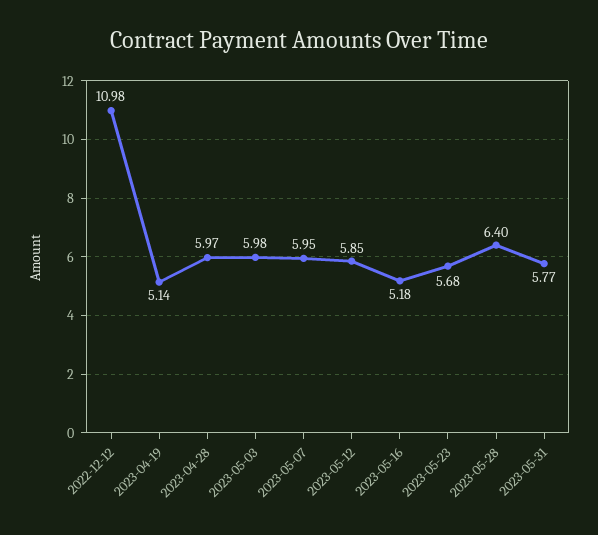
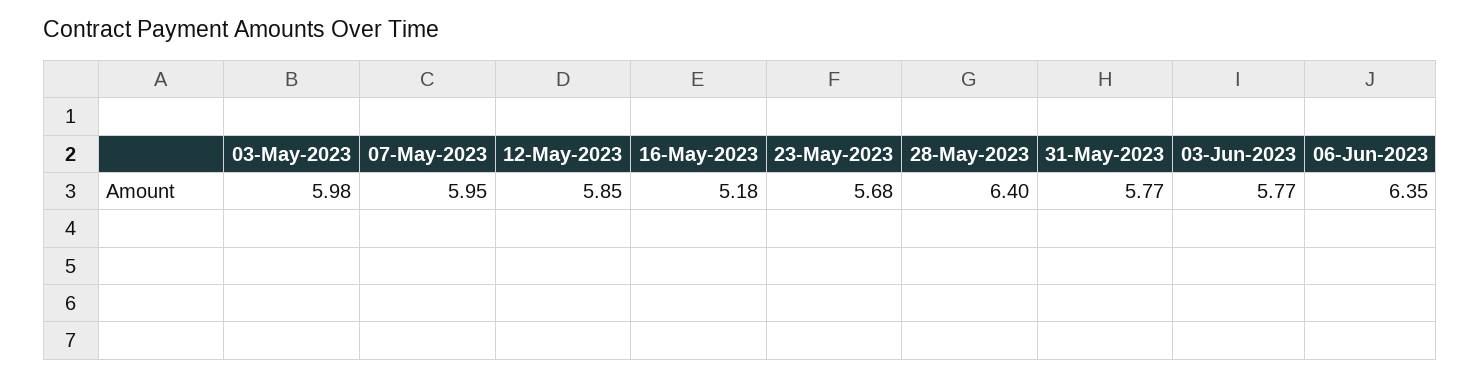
2022-12-12: 10.98 -> none
2023-04-19: 5.14 -> none
2023-04-28: 5.97 -> none
03-Jun-2023: none -> 5.77
06-Jun-2023: none -> 6.35

